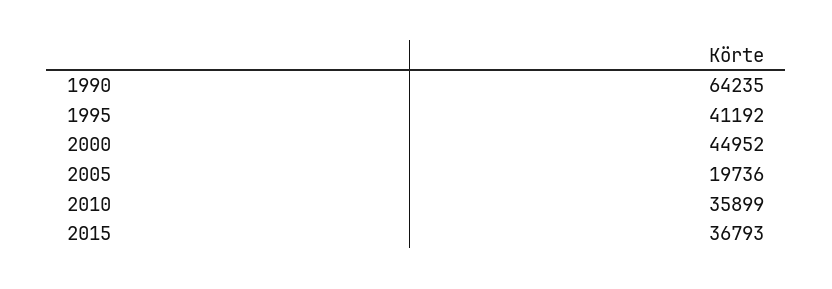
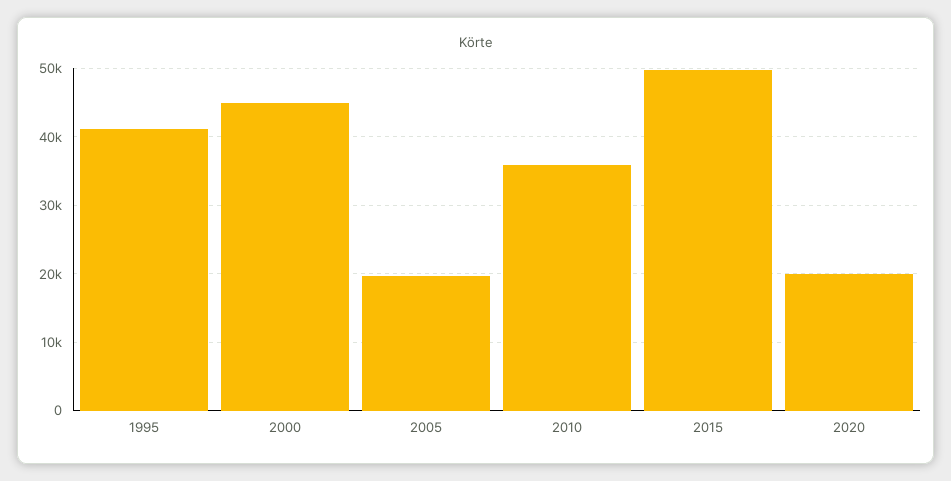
1990: 64235 -> none
2015: 36793 -> 50000
2020: none -> 20000

